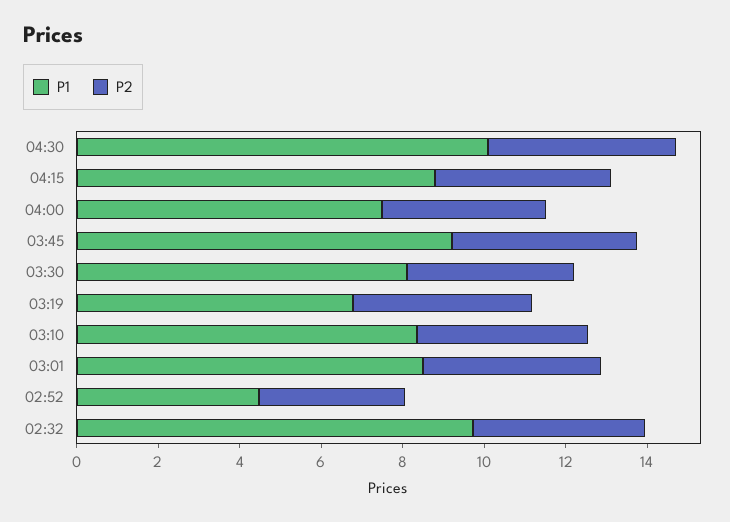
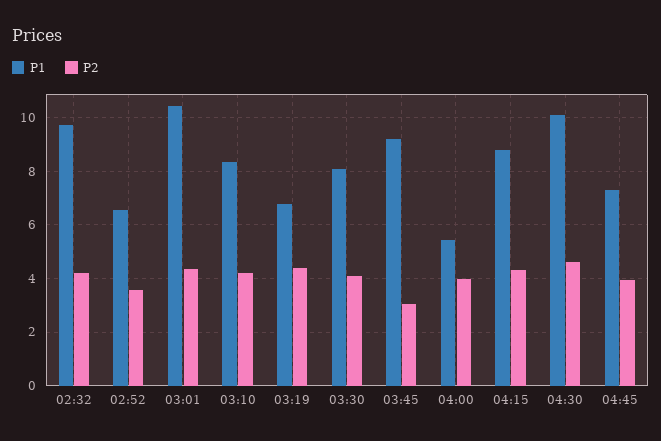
P1, 04:00: 7.5 -> 5.5
P2, 03:45: 4.5 -> 3
P1, 03:01: 8.5 -> 10.5
P1, 02:52: 4.5 -> 6.5
P1, 04:45: none -> 7.25
P2, 04:45: none -> 4

